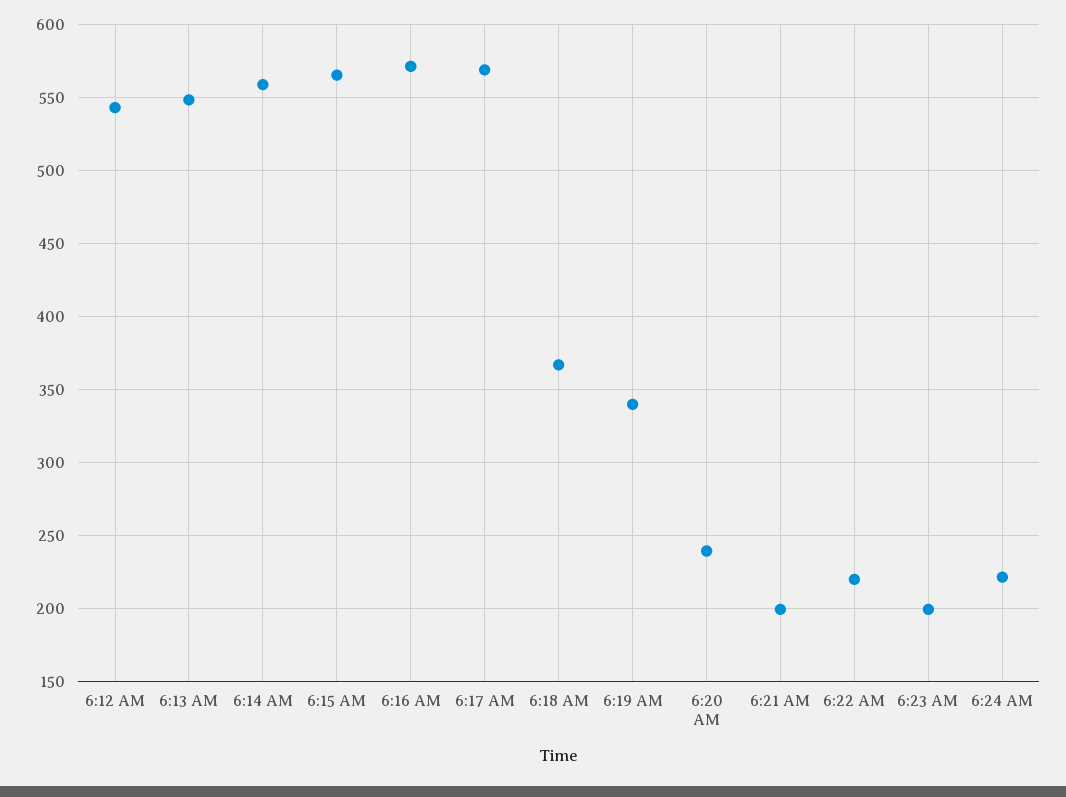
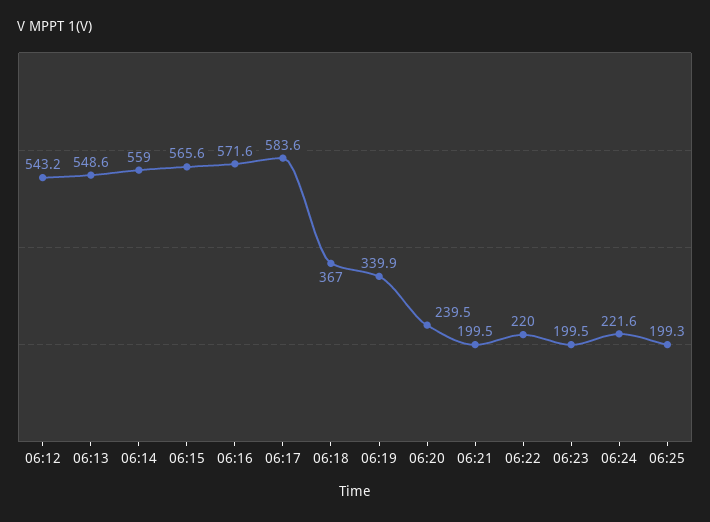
6:17 AM: 570 -> 583.6
06:25: none -> 199.3

